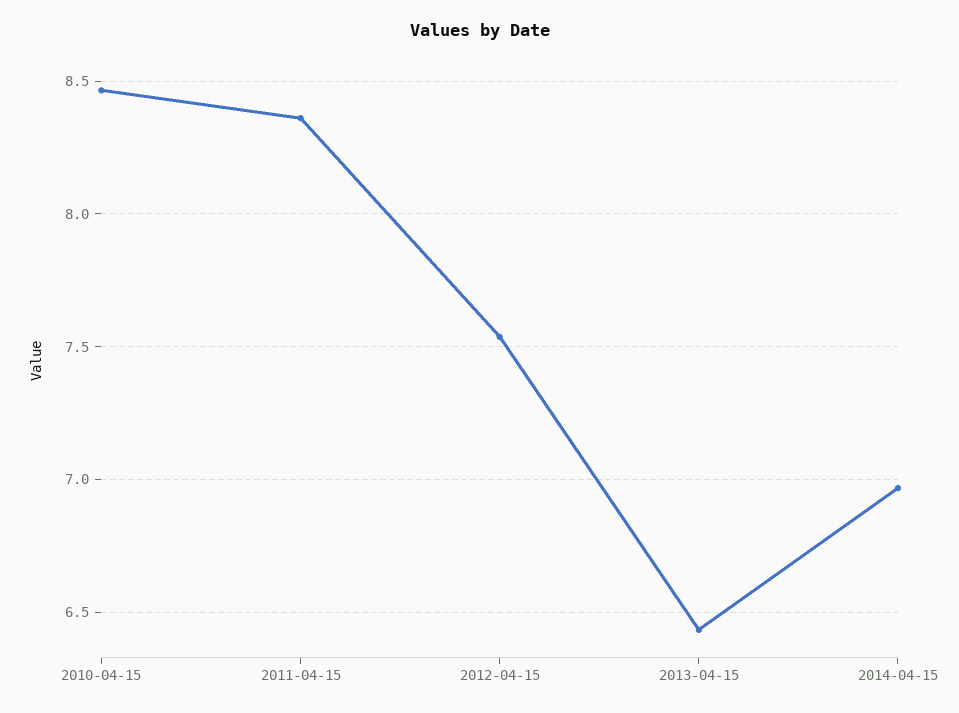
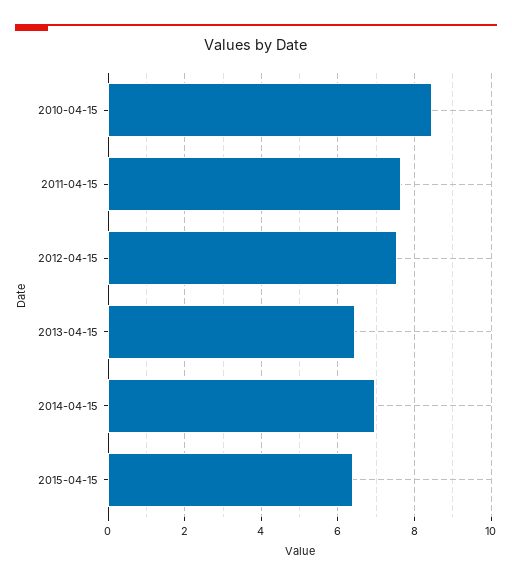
2011-04-15: 8.35 -> 7.6
2015-04-15: none -> 6.4

